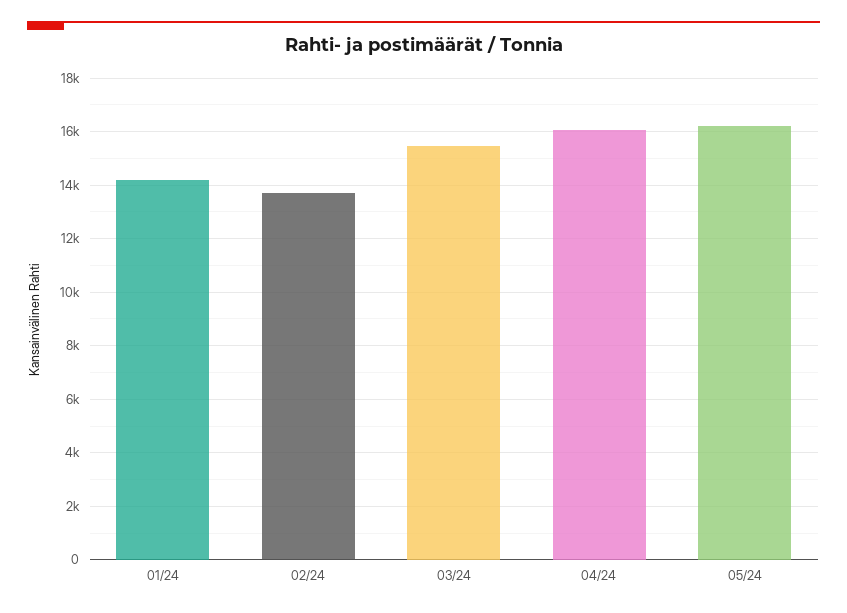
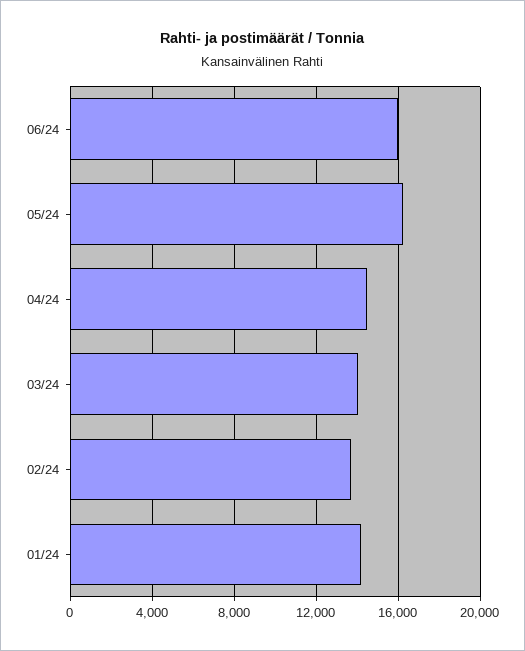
03/24: 15500 -> 14000
04/24: 16000 -> 14500
06/24: none -> 16000

